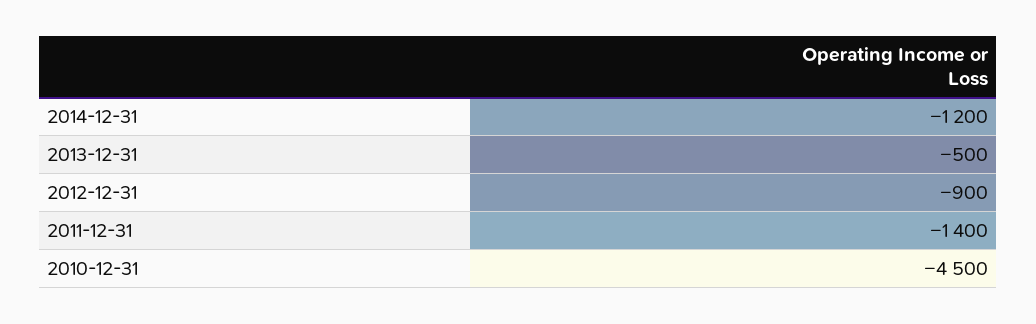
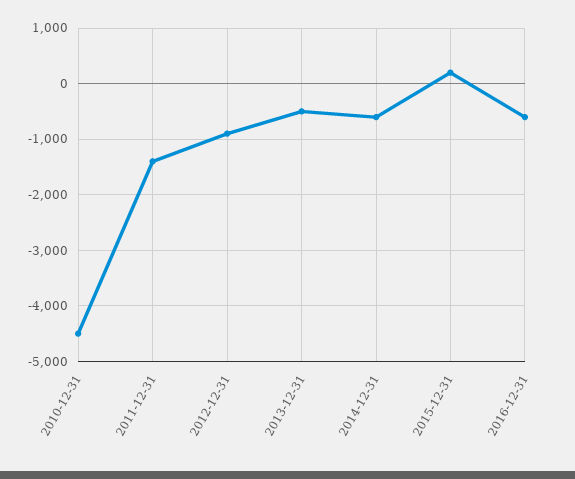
2014-12-31: -1200 -> -600
2015-12-31: none -> 200
2016-12-31: none -> -600

